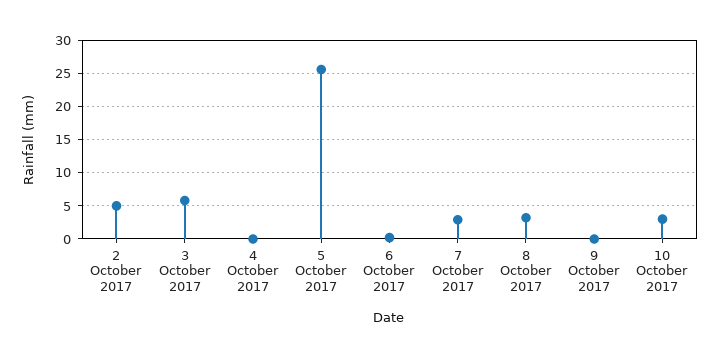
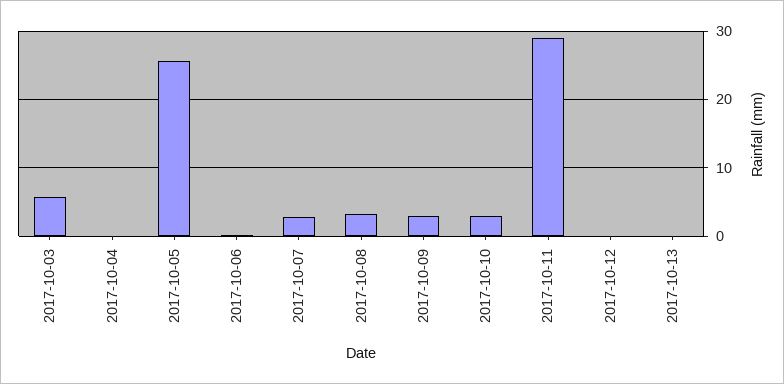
2 October 2017: 5 -> none
9 October 2017: 0 -> 3
2017-10-11: none -> 29
2017-10-12: none -> 0
2017-10-13: none -> 0

